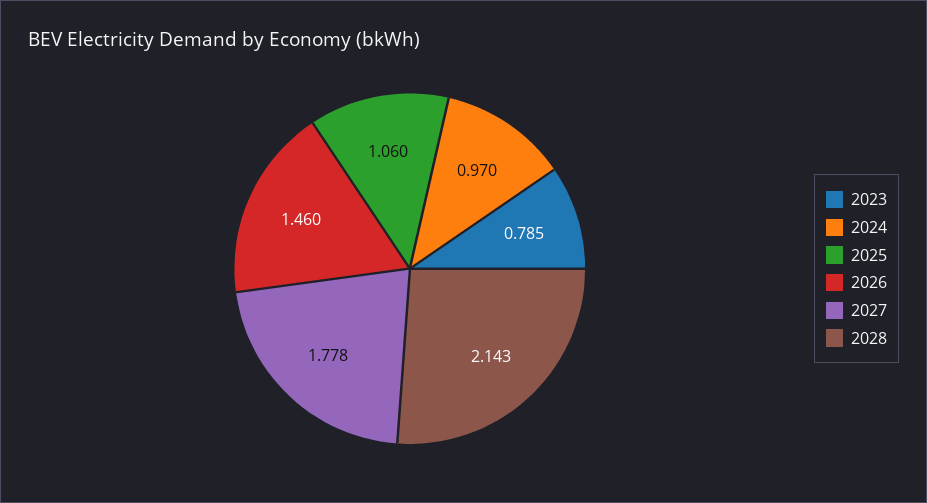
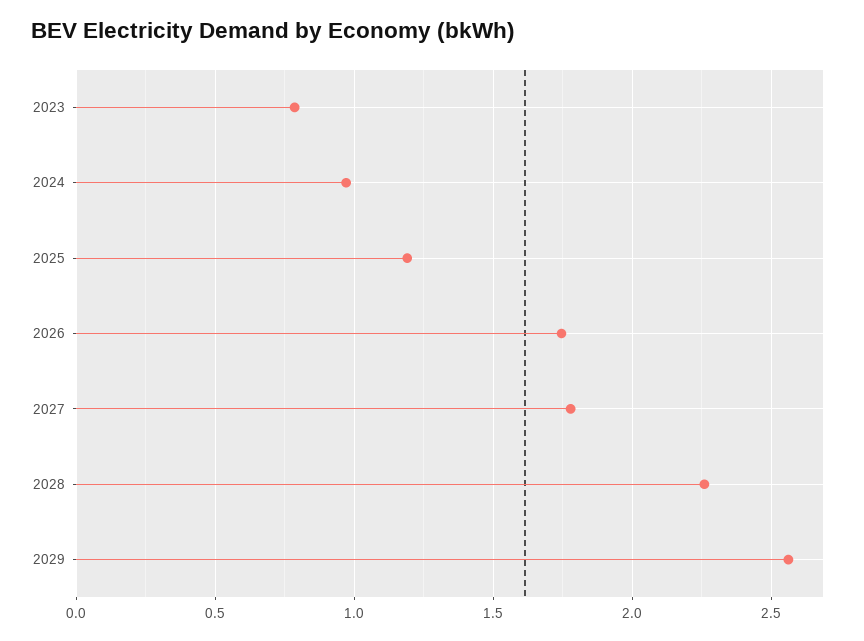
2025: 1.06 -> 1.2
2026: 1.46 -> 1.75
2028: 2.143 -> 2.25
2029: none -> 2.55

